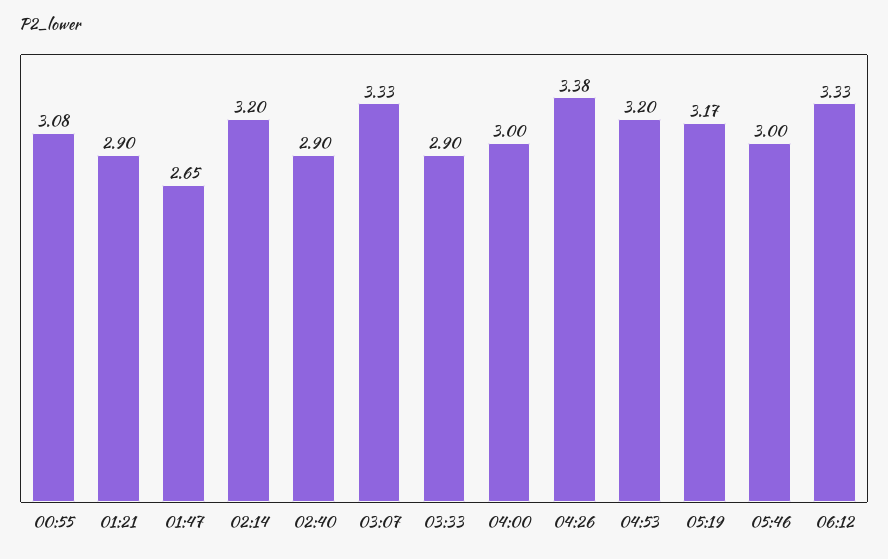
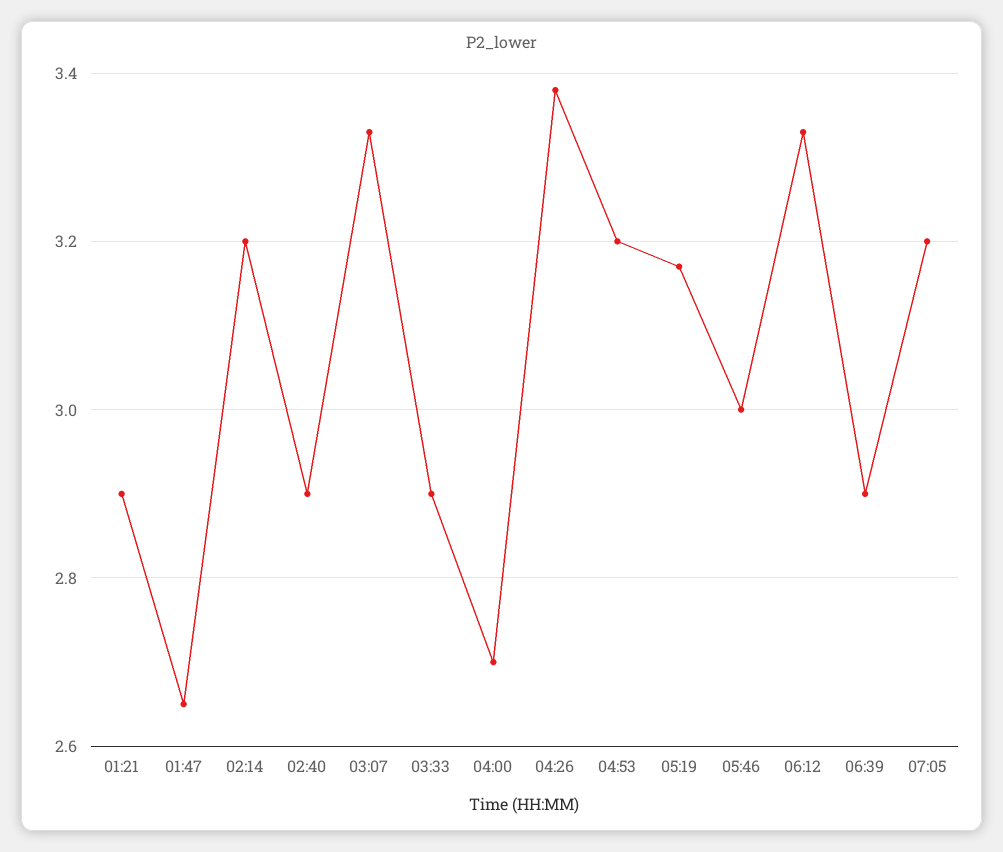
00:55: 3.08 -> none
04:00: 3 -> 2.7
06:39: none -> 2.9
07:05: none -> 3.2

